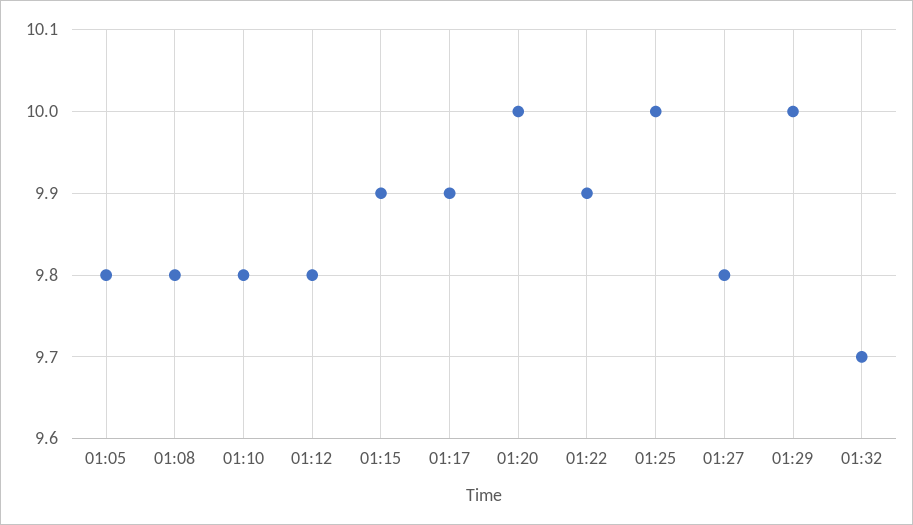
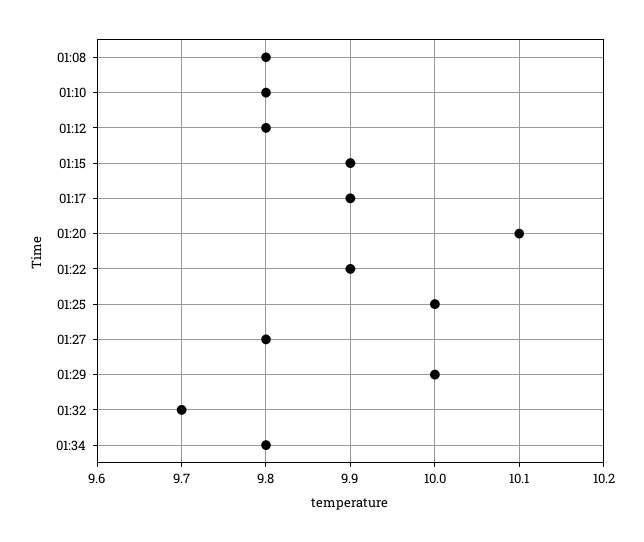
01:05: 9.8 -> none
01:20: 10 -> 10.1
01:34: none -> 9.8

